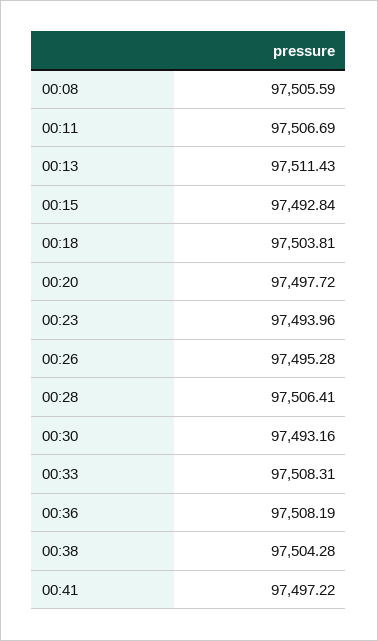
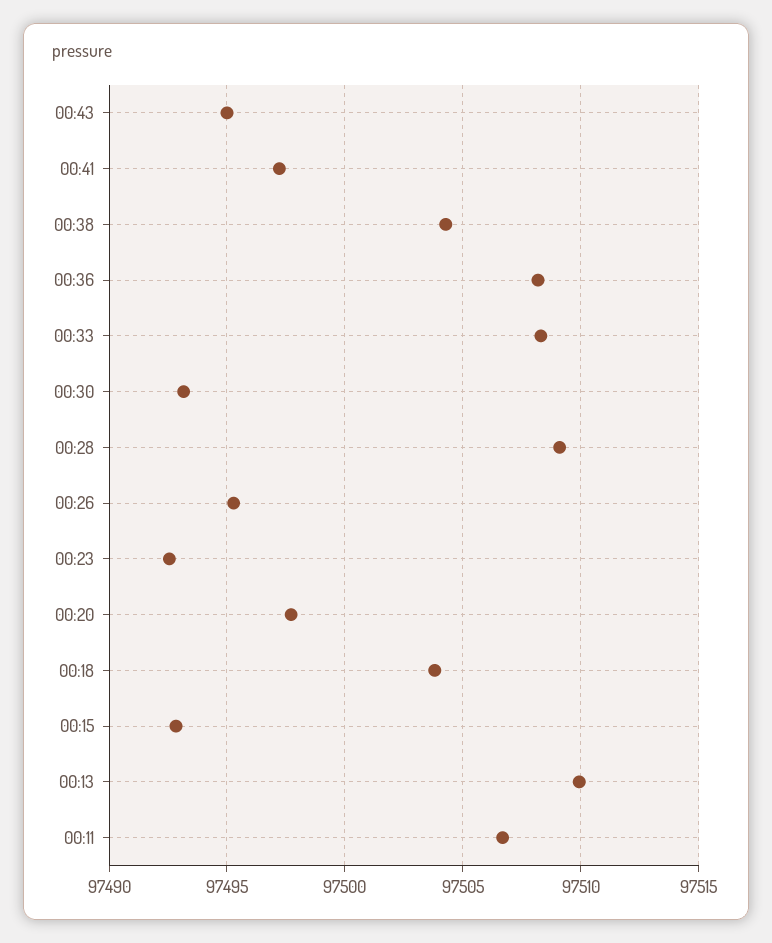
00:08: 97505.59 -> none
00:13: 97511.43 -> 97510
00:23: 97493.96 -> 97492.5
00:28: 97506.41 -> 97509
00:43: none -> 97495

